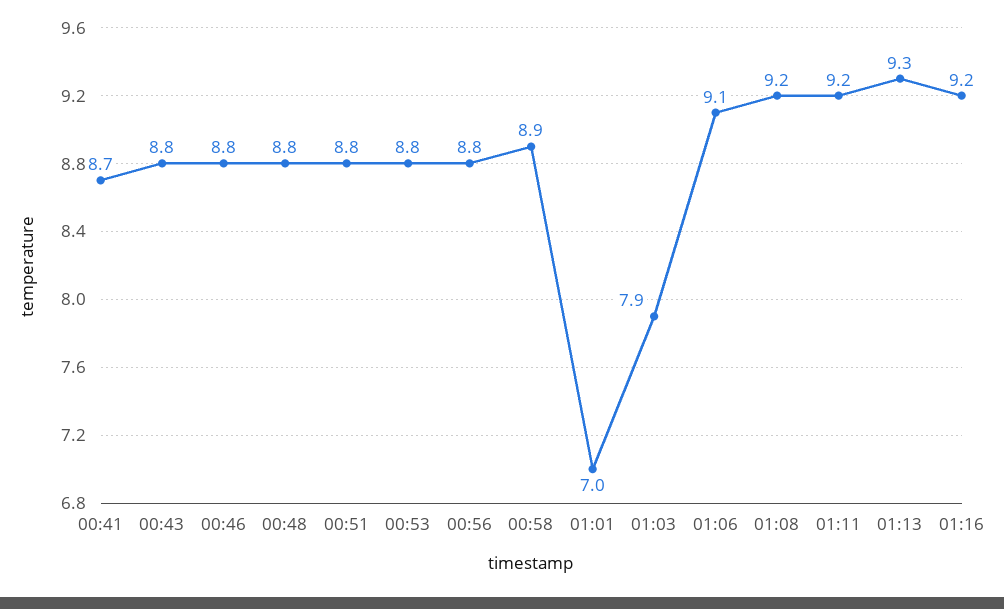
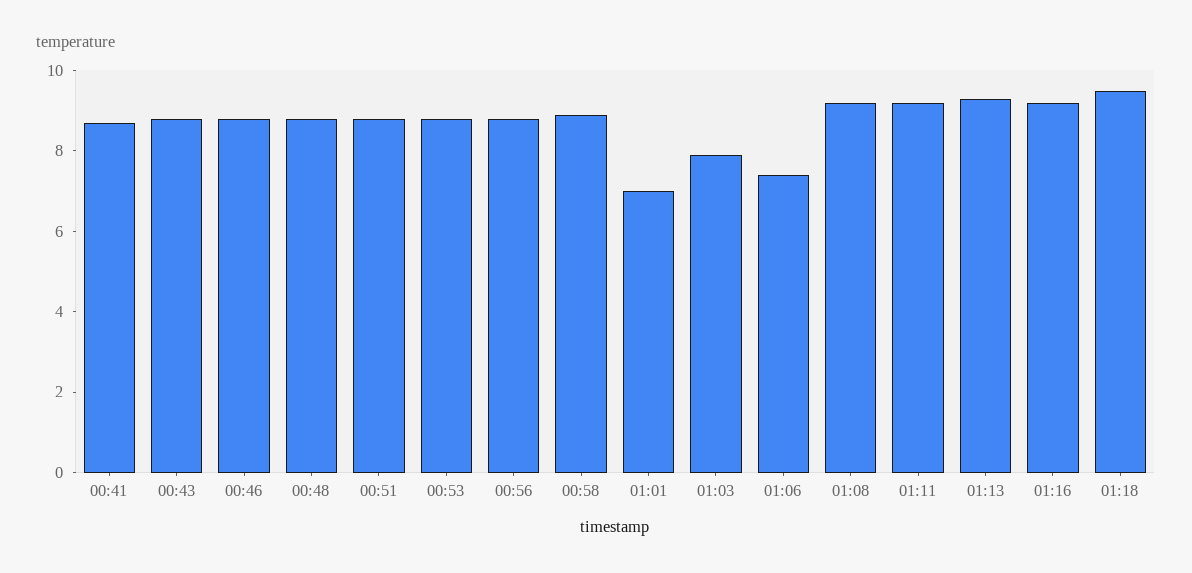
01:06: 9.1 -> 7.5
01:18: none -> 9.5

